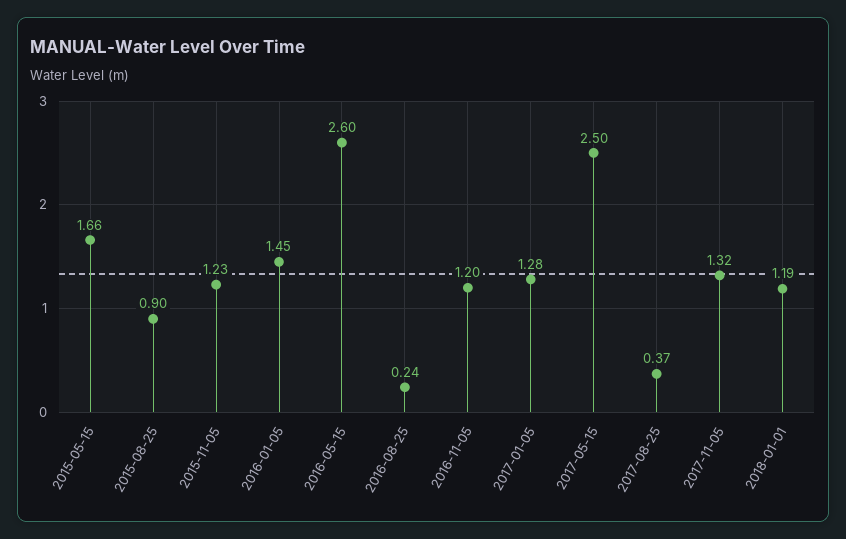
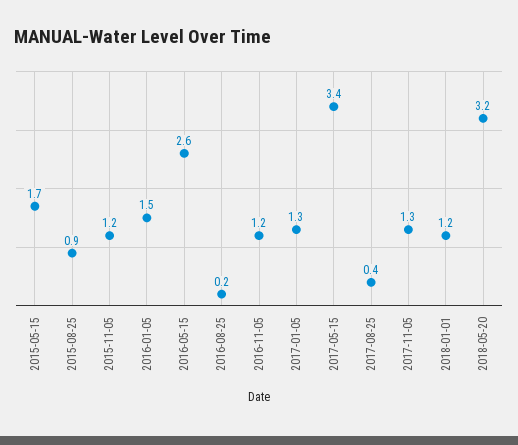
2017-05-15: 2.5 -> 3.4
2018-05-20: none -> 3.2

